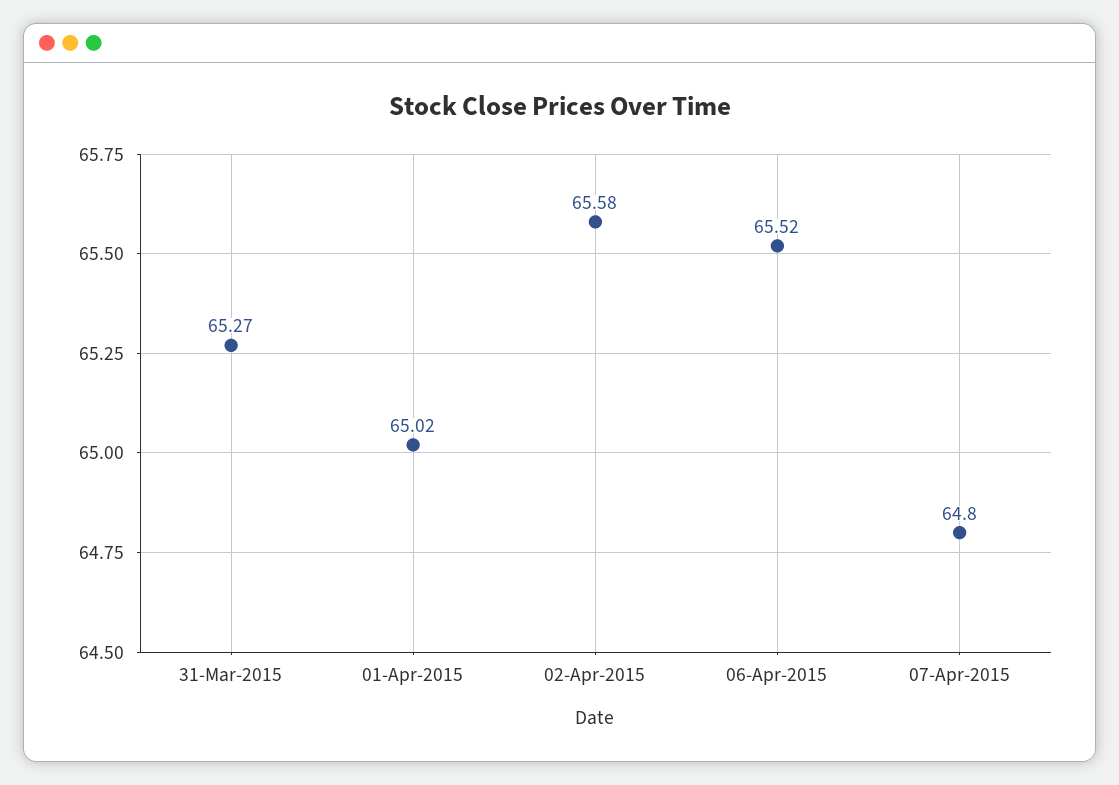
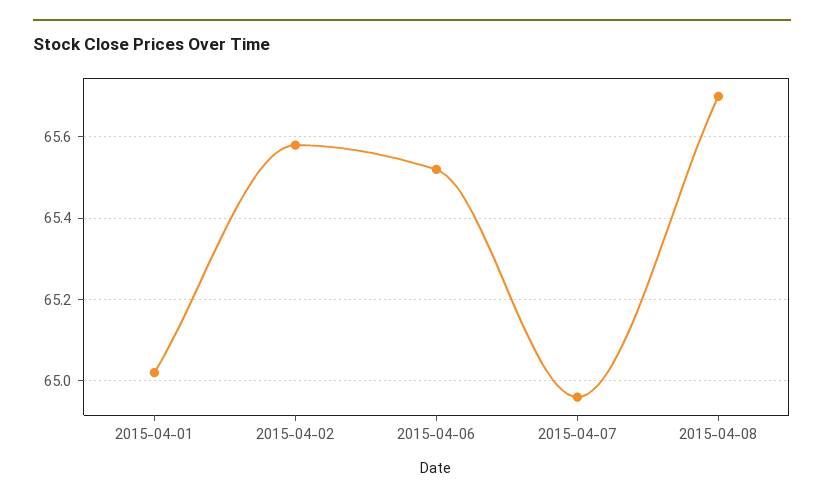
31-Mar-2015: 65.27 -> none
07-Apr-2015: 64.8 -> 64.95
2015-04-08: none -> 65.7

